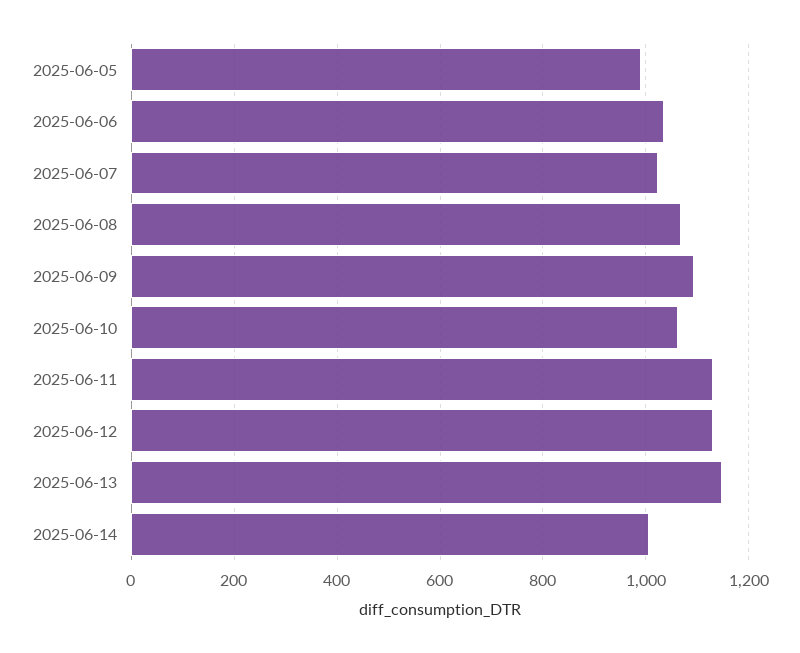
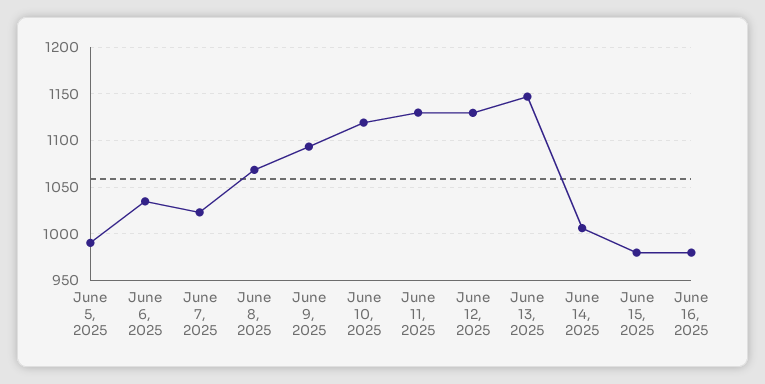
2025-06-10: 1060 -> 1120
June 15, 2025: none -> 980
June 16, 2025: none -> 980

